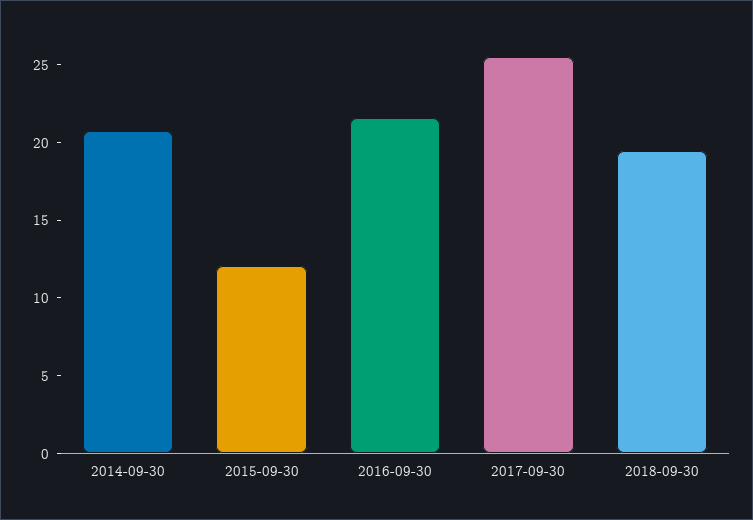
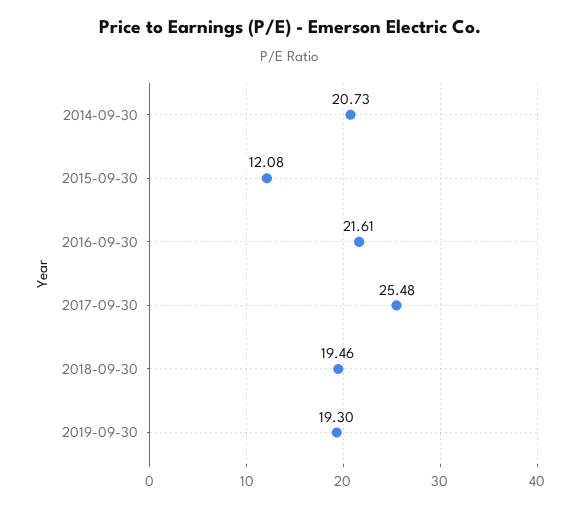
2019-09-30: none -> 19.3

